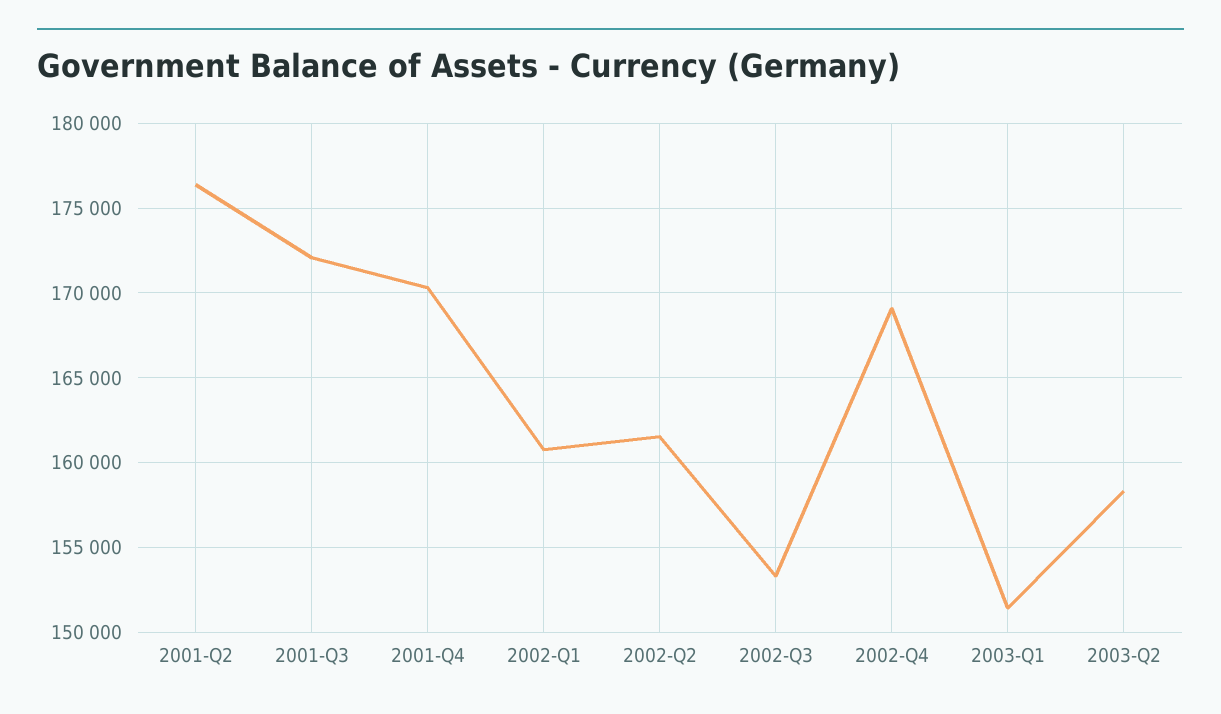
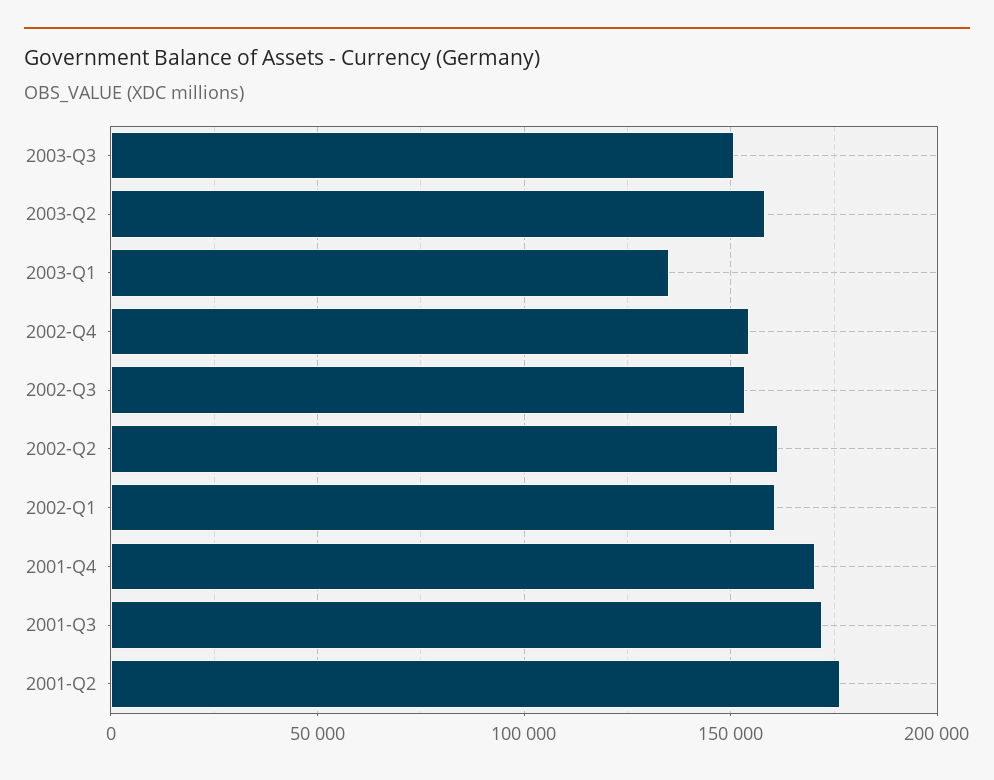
2002-Q4: 169000 -> 155000
2003-Q1: 151500 -> 135000
2003-Q3: none -> 150000

